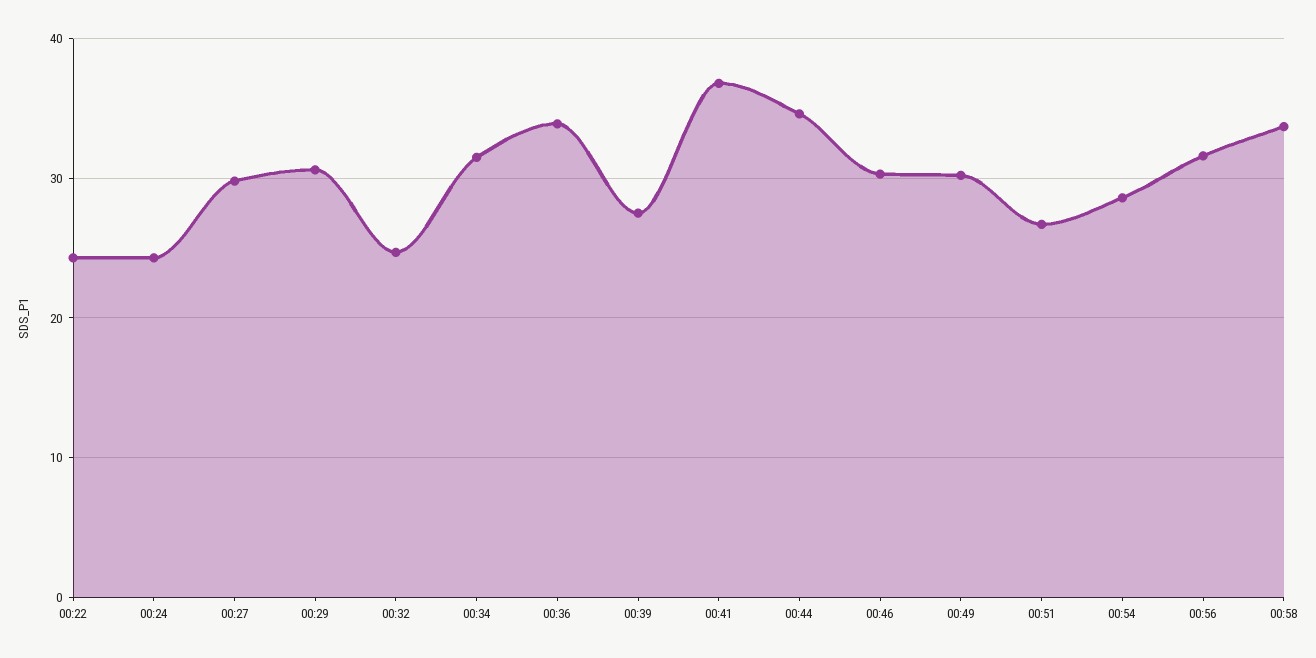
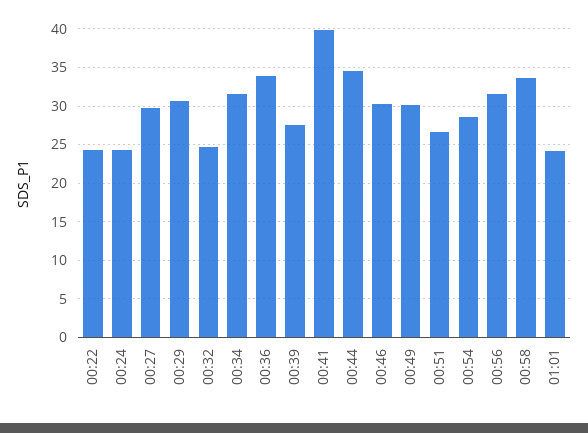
00:41: 37 -> 40
01:01: none -> 24

